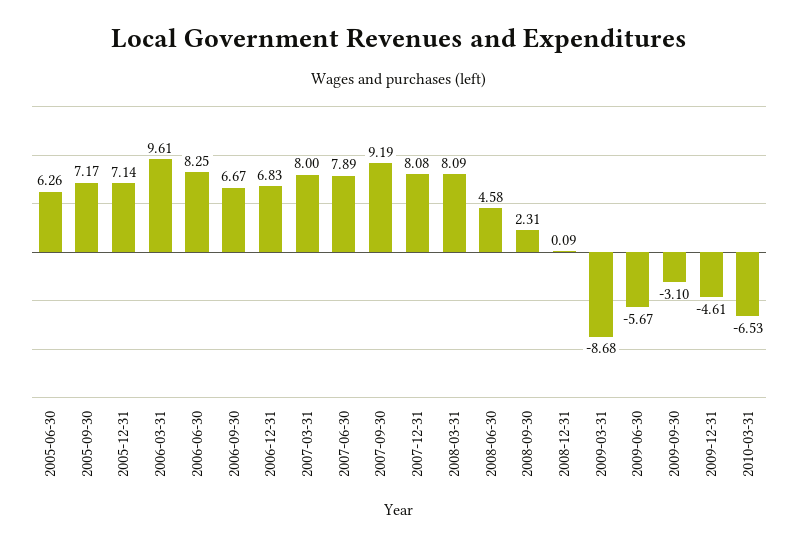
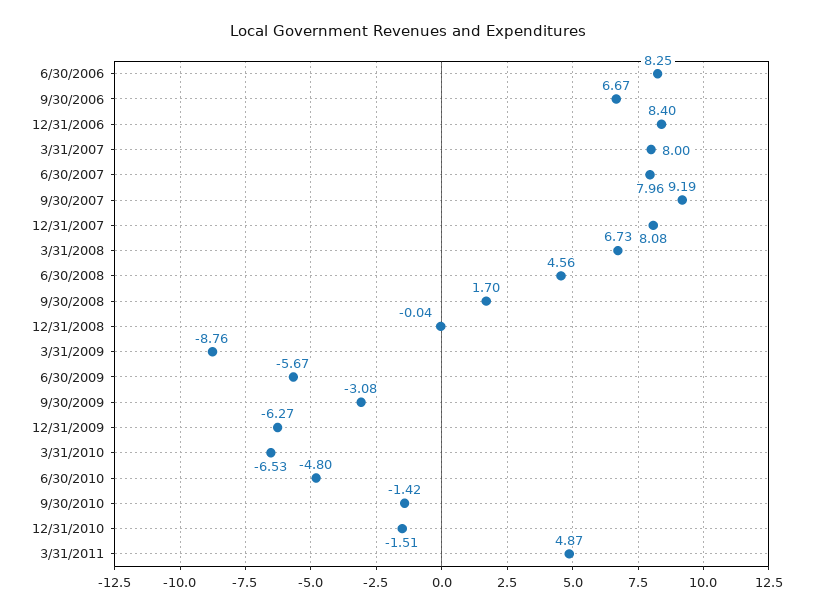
2005-06-30: 6.26 -> none
2005-09-30: 7.17 -> none
2005-12-31: 7.14 -> none
2006-03-31: 9.61 -> none
2006-12-31: 6.83 -> 8.4
2007-06-30: 7.89 -> 7.96
2008-03-31: 8.09 -> 6.73
2008-06-30: 4.58 -> 4.56
2008-09-30: 2.31 -> 1.7
2008-12-31: 0.09 -> -0.04
2009-03-31: -8.68 -> -8.76
2009-09-30: -3.1 -> -3.08
2009-12-31: -4.61 -> -6.27
6/30/2010: none -> -4.8
9/30/2010: none -> -1.42
12/31/2010: none -> -1.51
3/31/2011: none -> 4.87

